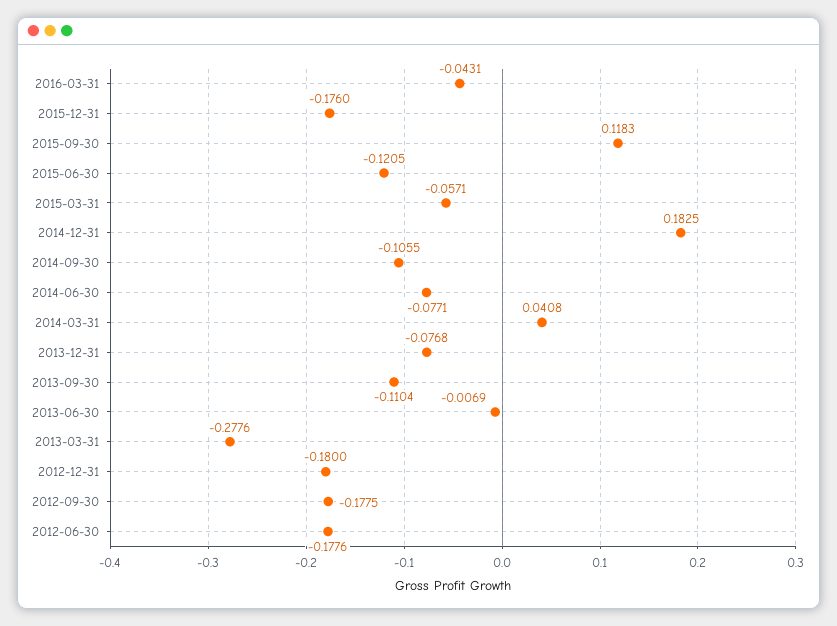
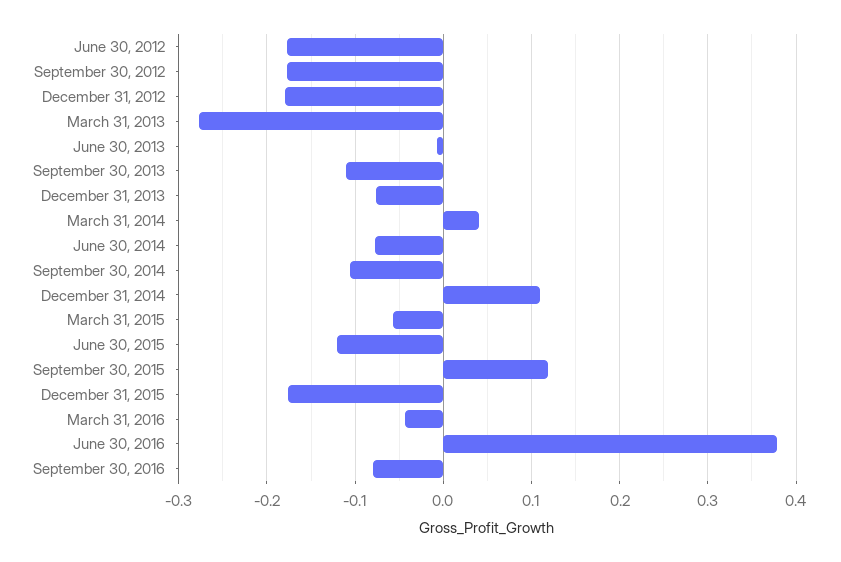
2014-12-31: 0.1825 -> 0.11
June 30, 2016: none -> 0.38
September 30, 2016: none -> -0.08

